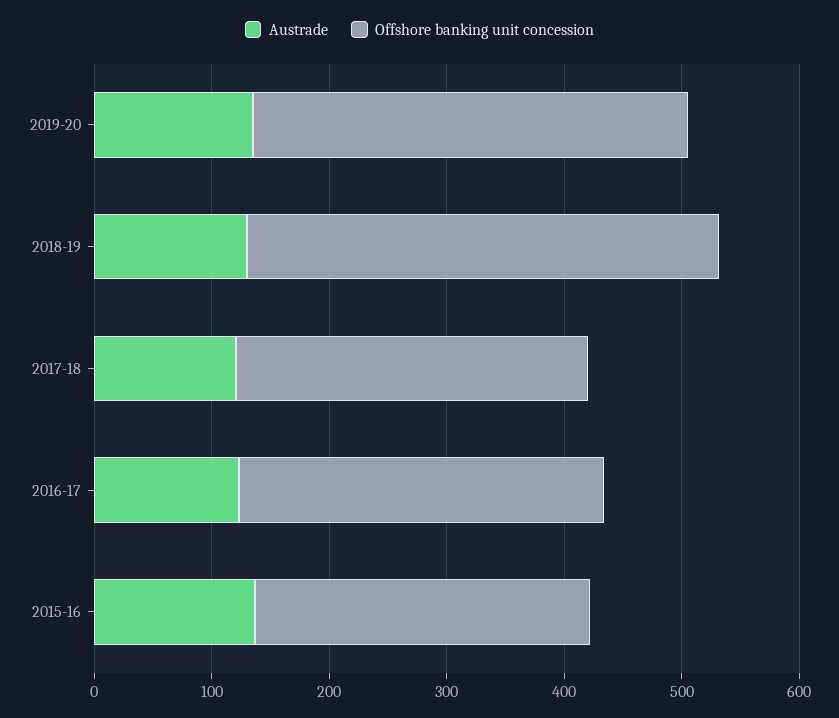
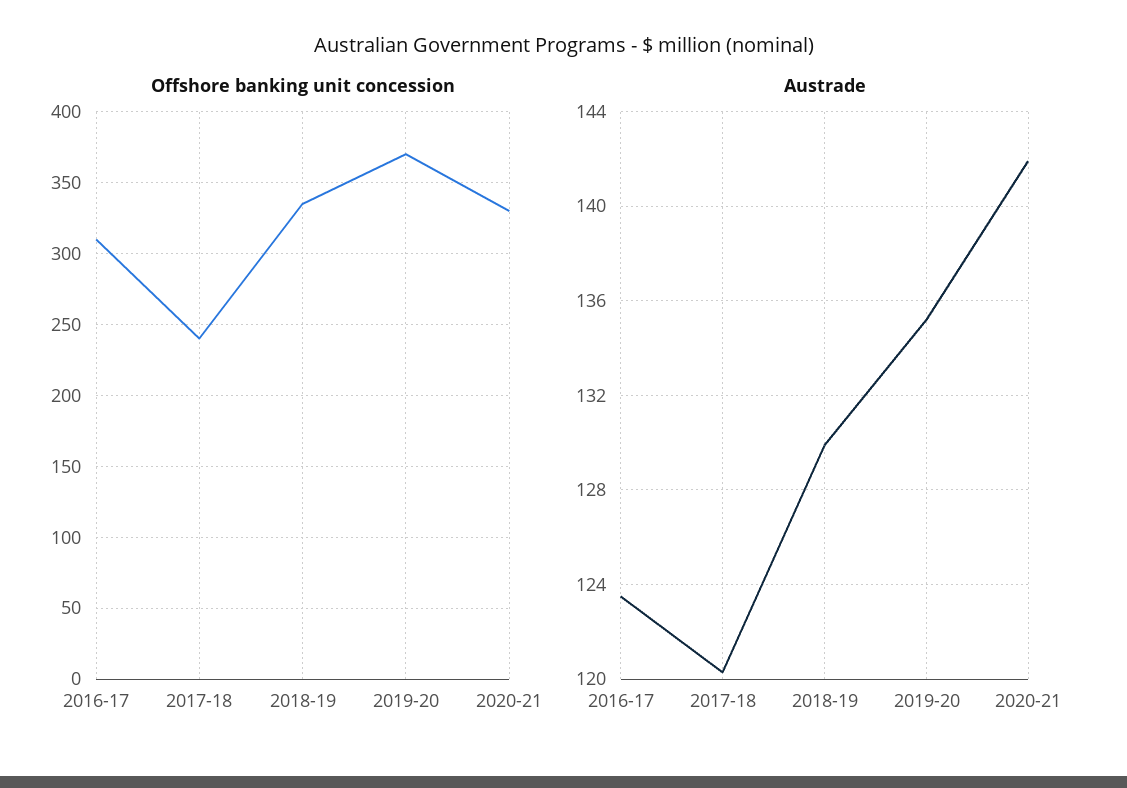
Offshore banking unit concession, 2018-19: 400 -> 335
Offshore banking unit concession, 2017-18: 300 -> 240
Austrade, 2015-16: 140 -> none
Offshore banking unit concession, 2015-16: 280 -> none
Offshore banking unit concession, 2020-21: none -> 330
Austrade, 2020-21: none -> 142

